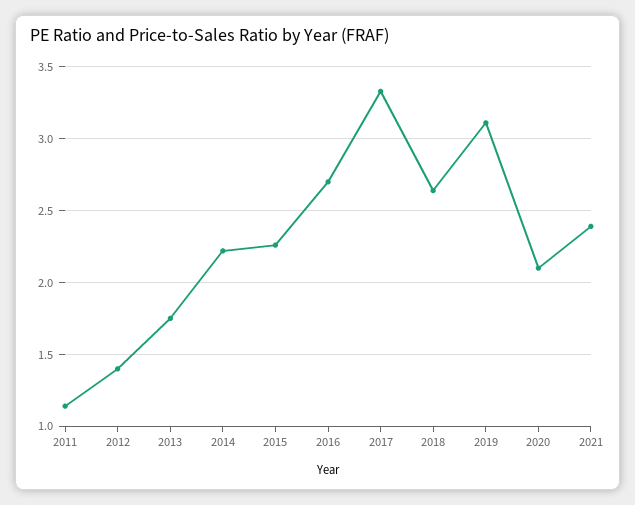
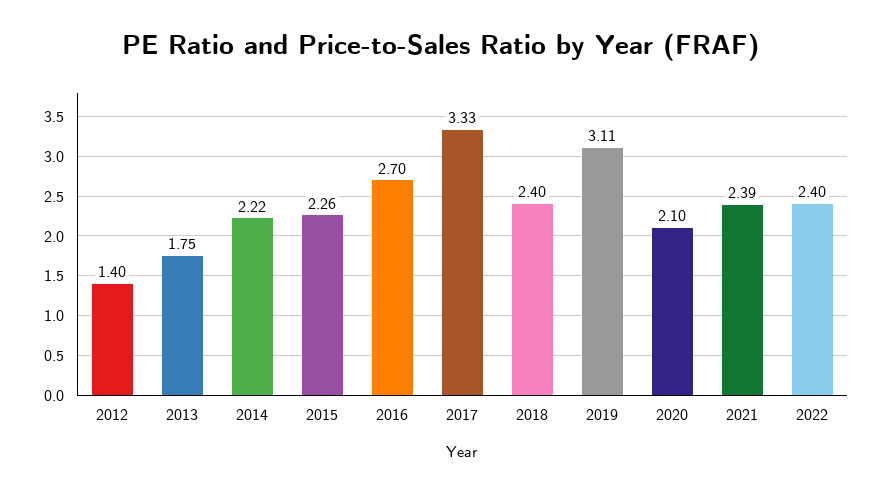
2011: 1.15 -> none
2018: 2.65 -> 2.4
2022: none -> 2.4

